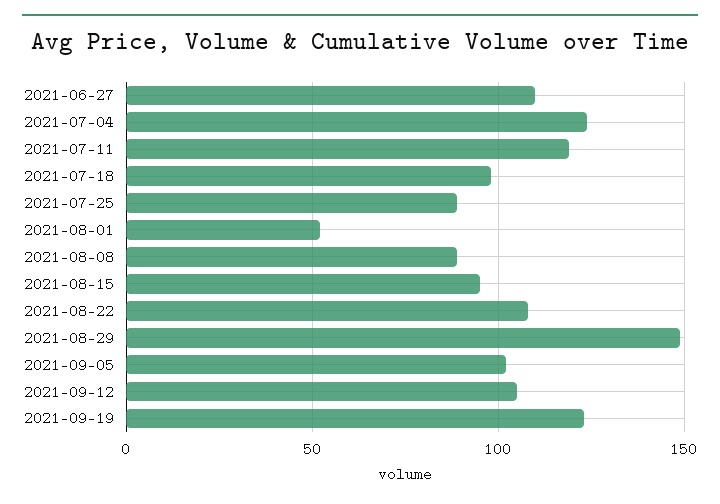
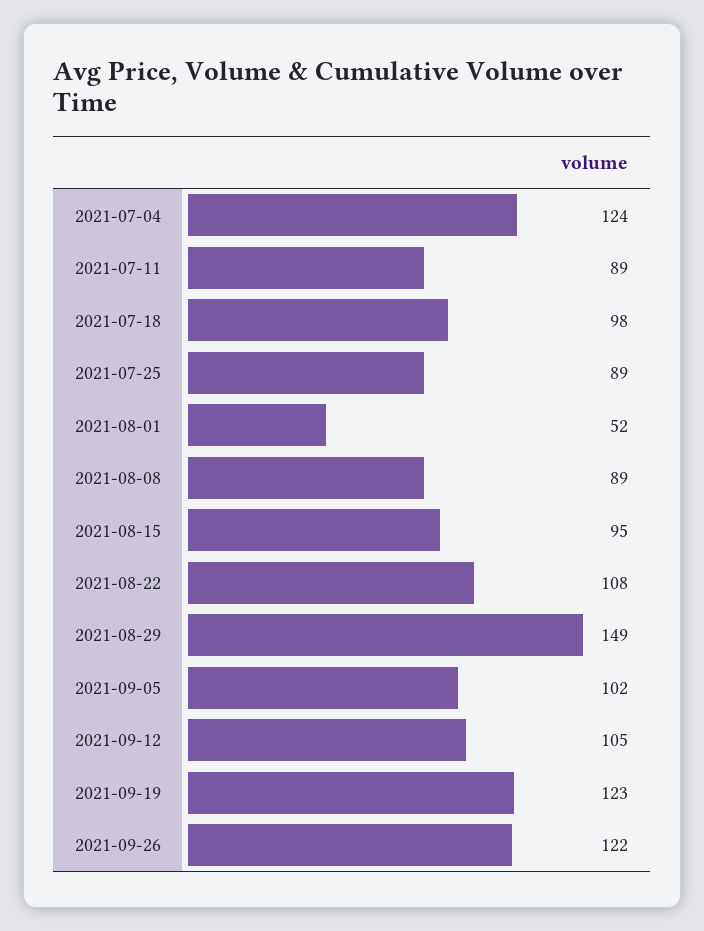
2021-06-27: 110 -> none
2021-07-11: 120 -> 89
2021-09-26: none -> 122

